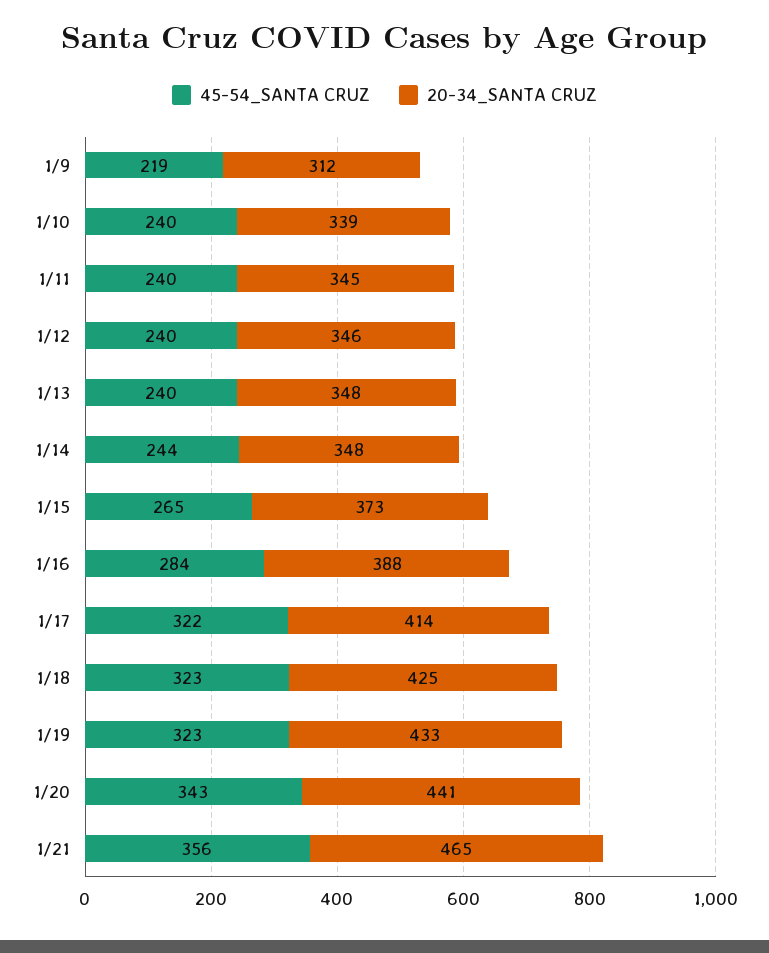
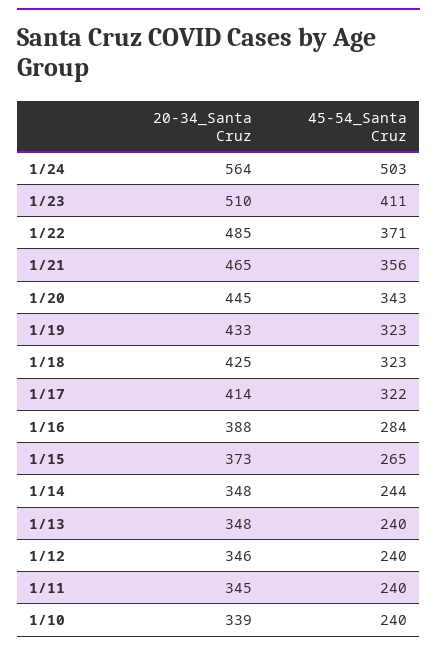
45-54_SANTA CRUZ, 1/9: 219 -> none
20-34_SANTA CRUZ, 1/9: 312 -> none
20-34_SANTA CRUZ, 1/20: 441 -> 445
20-34_SANTA CRUZ, 1/24: none -> 564
45-54_SANTA CRUZ, 1/24: none -> 503
20-34_SANTA CRUZ, 1/23: none -> 510
45-54_SANTA CRUZ, 1/23: none -> 411
20-34_SANTA CRUZ, 1/22: none -> 485
45-54_SANTA CRUZ, 1/22: none -> 371

